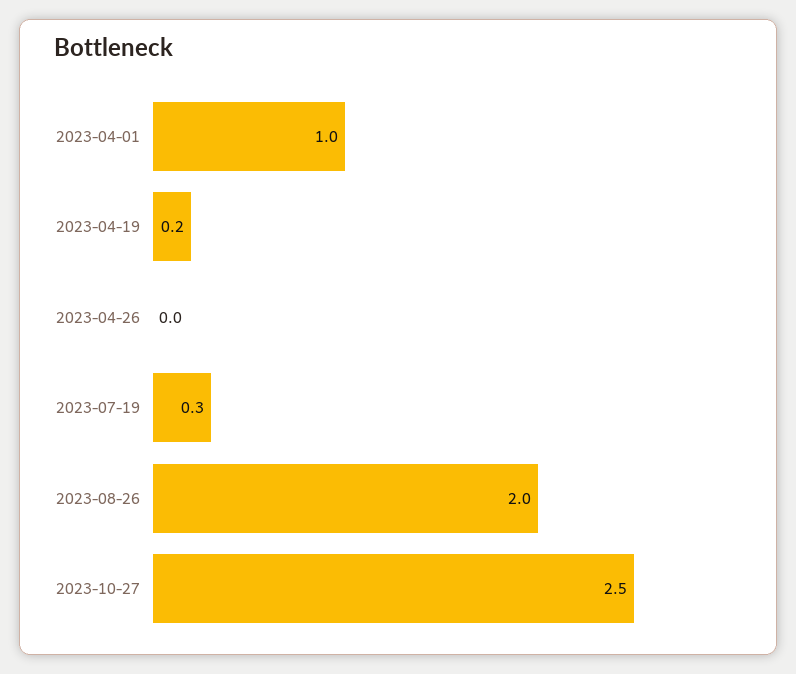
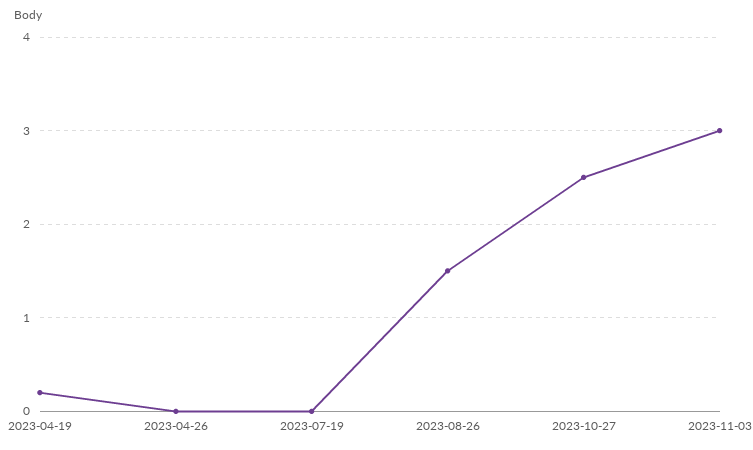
2023-04-01: 1 -> none
2023-07-19: 0.3 -> 0
2023-08-26: 2 -> 1.5
2023-11-03: none -> 3

